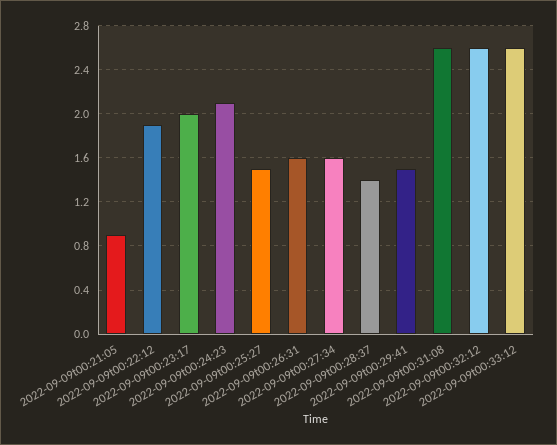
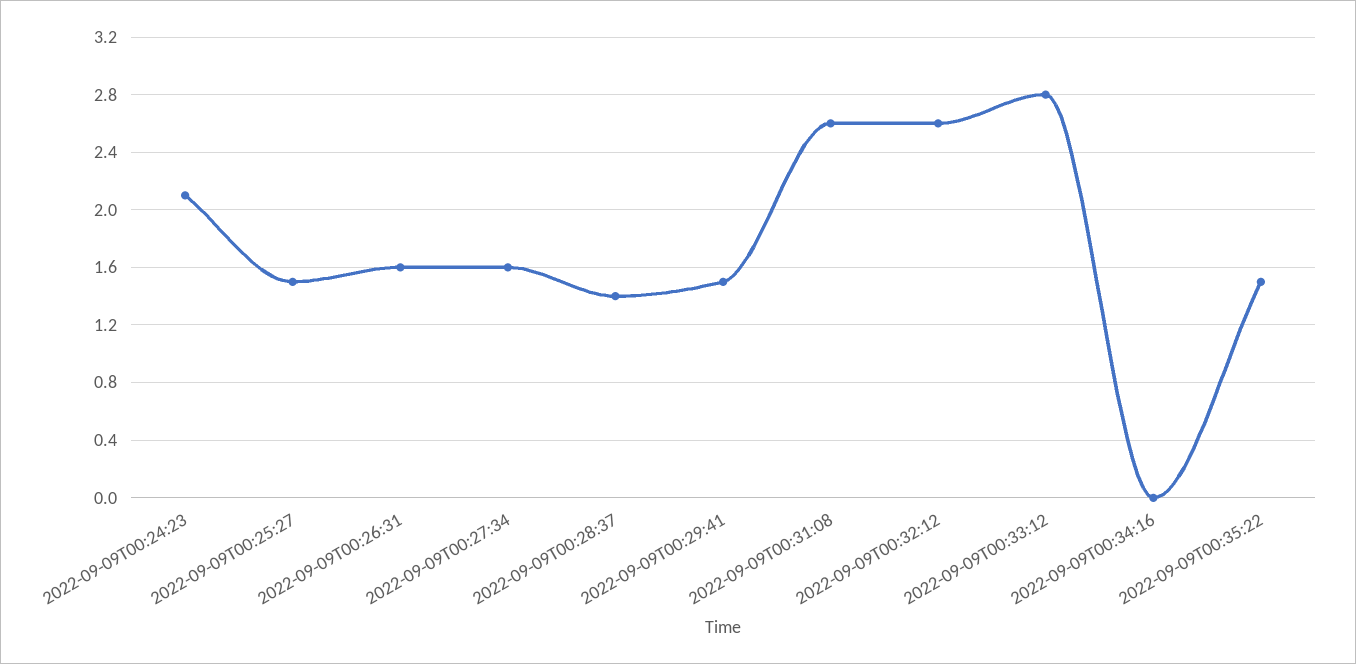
2022-09-09t00:21:05: 0.9 -> none
2022-09-09t00:22:12: 1.9 -> none
2022-09-09t00:23:17: 2 -> none
2022-09-09t00:33:12: 2.6 -> 2.8
2022-09-09T00:34:16: none -> 0
2022-09-09T00:35:22: none -> 1.5

